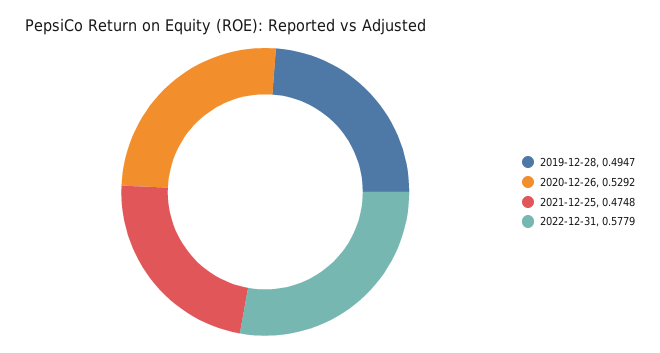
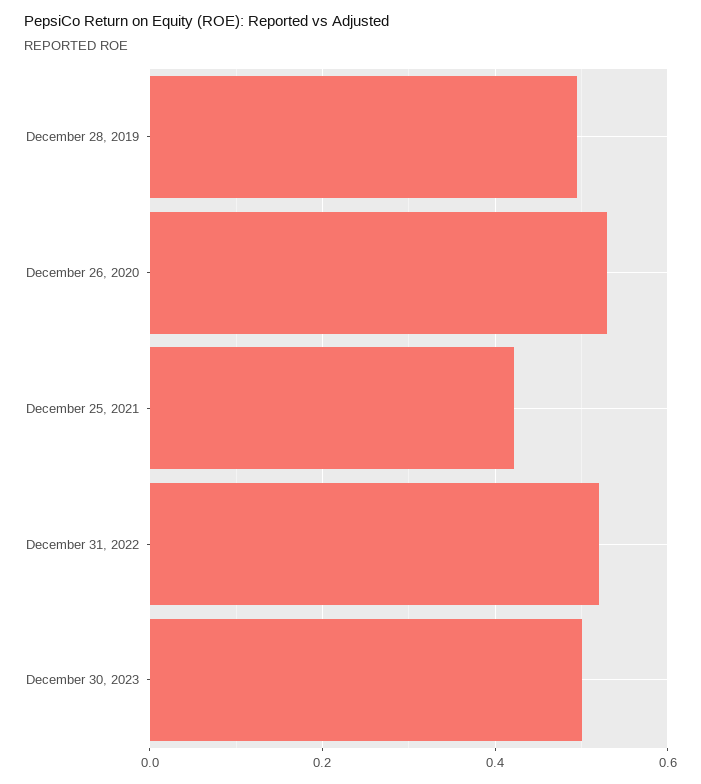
2021-12-25: 0.4748 -> 0.42
2022-12-31: 0.5779 -> 0.52
December 30, 2023: none -> 0.5

